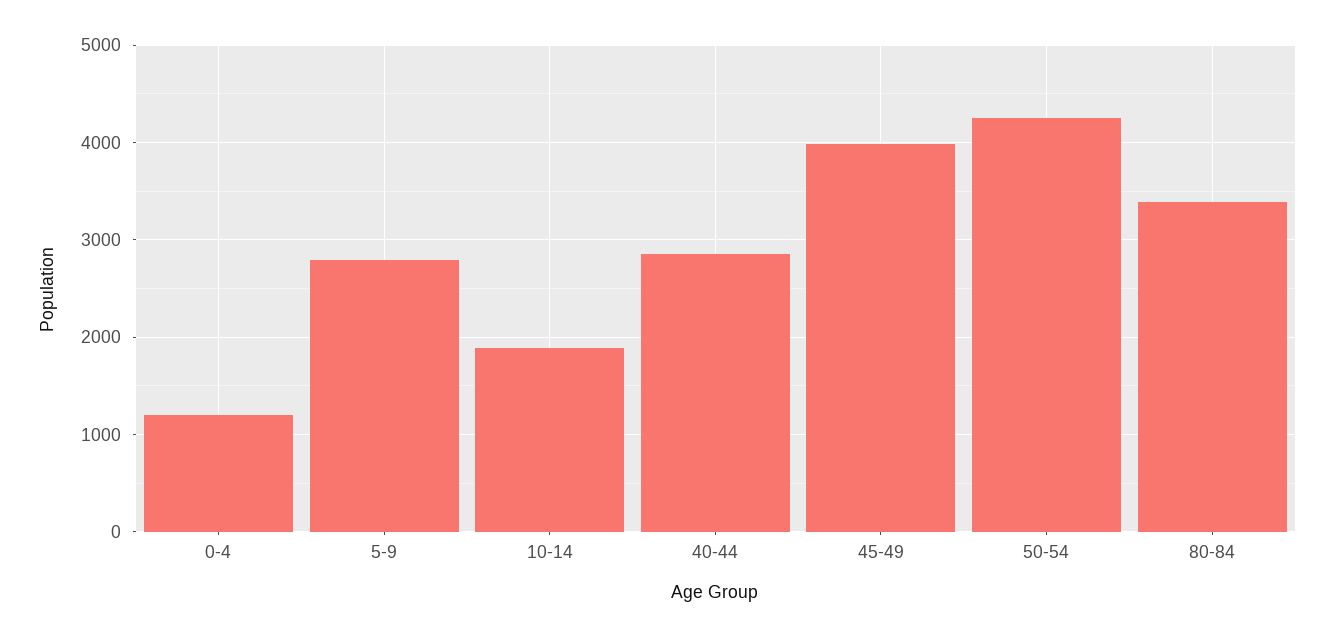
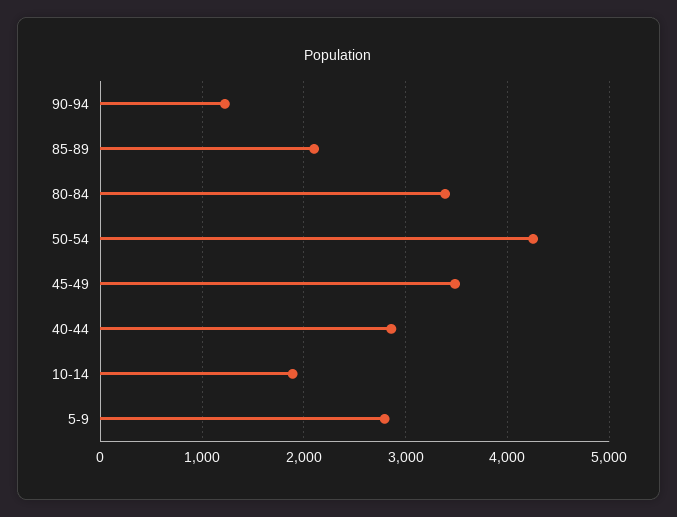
0-4: 1200 -> none
45-49: 4000 -> 3500
90-94: none -> 1200
85-89: none -> 2100

